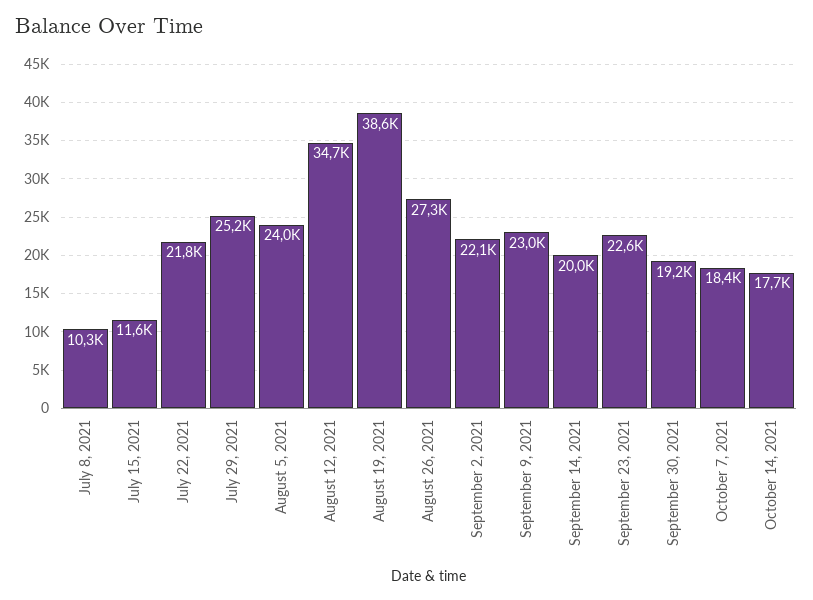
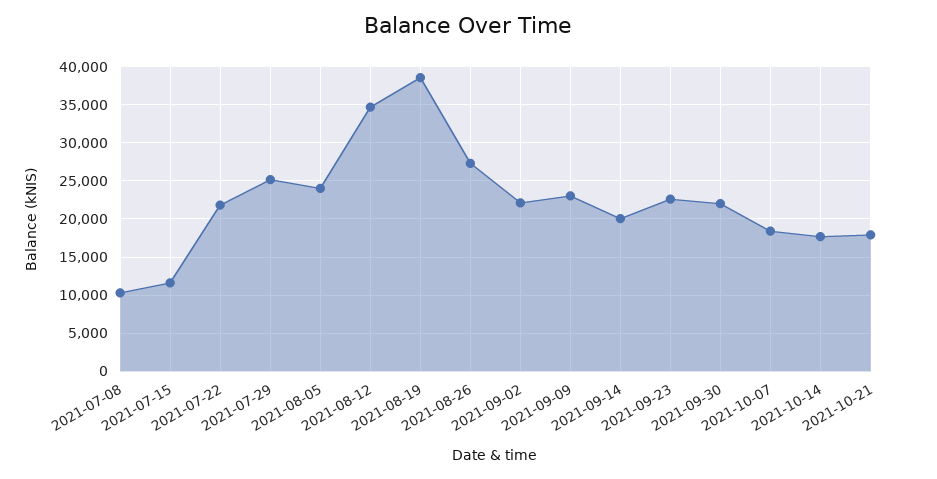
September 30, 2021: 19200 -> 22000
2021-10-21: none -> 18000

